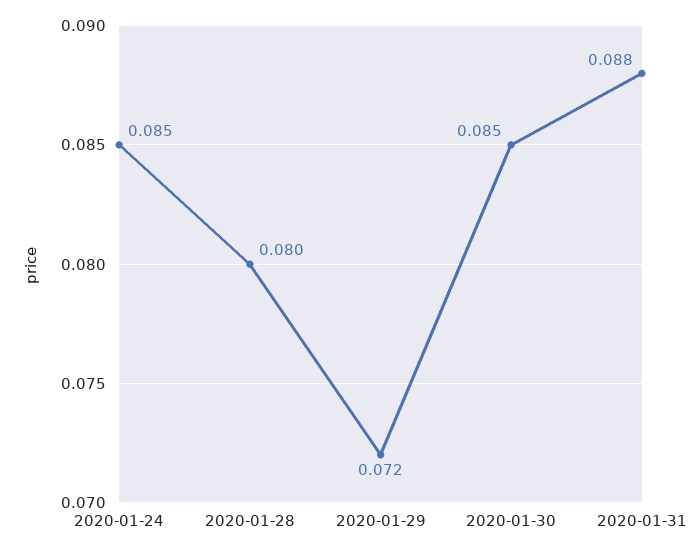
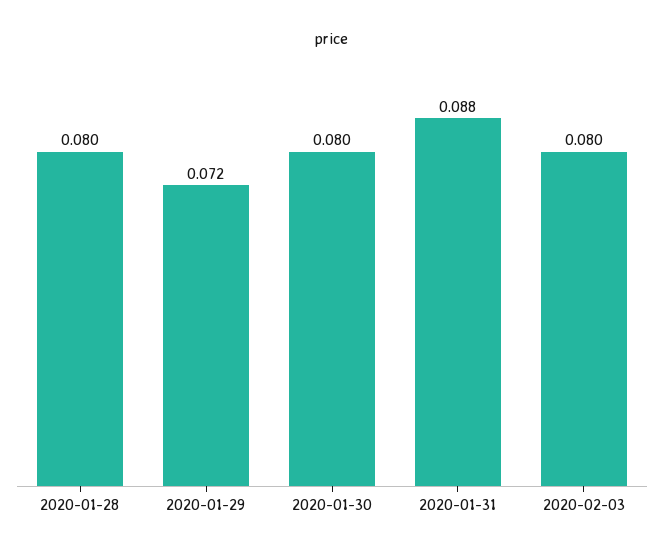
2020-01-24: 0.085 -> none
2020-01-30: 0.085 -> 0.08
2020-02-03: none -> 0.08

